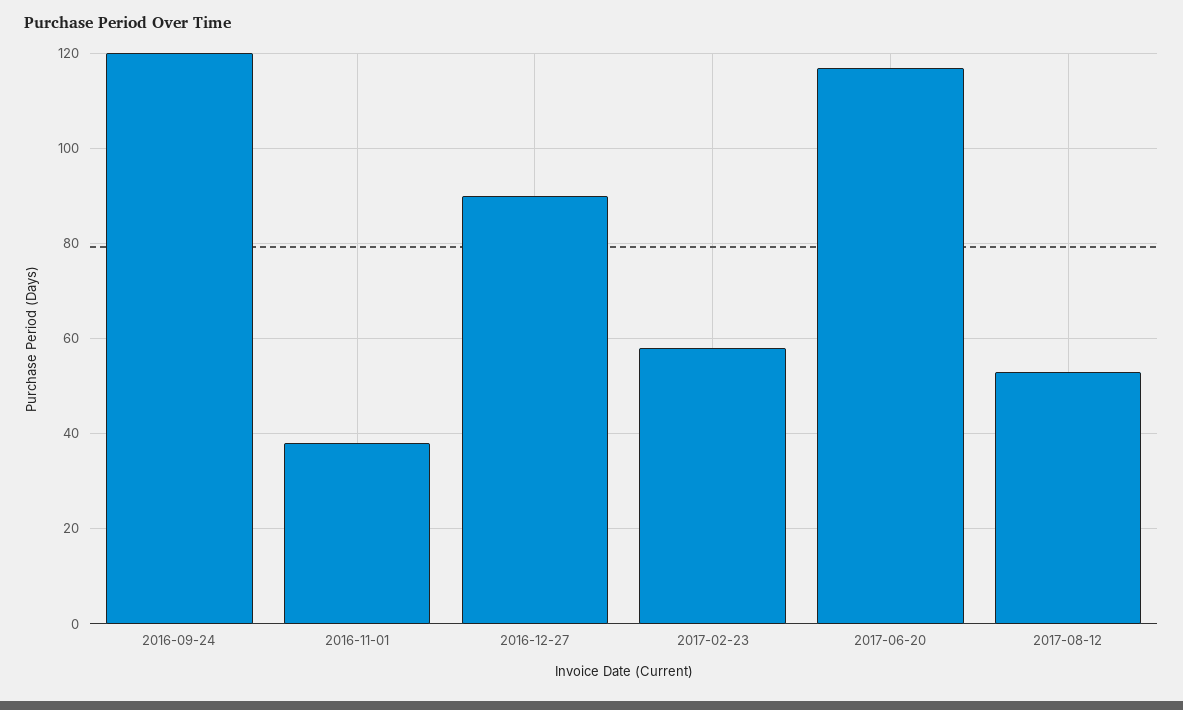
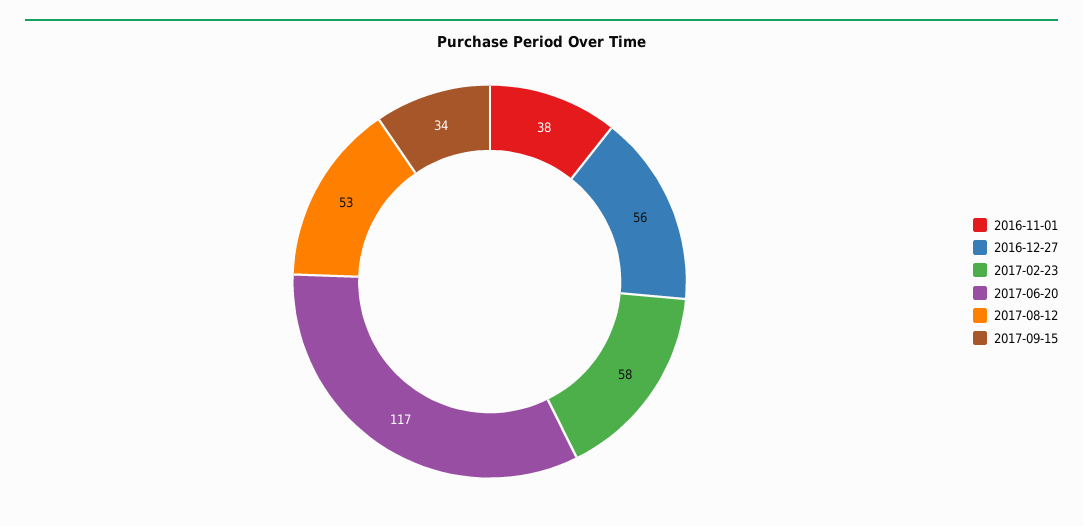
2016-09-24: 120 -> none
2016-12-27: 90 -> 56
2017-09-15: none -> 34

